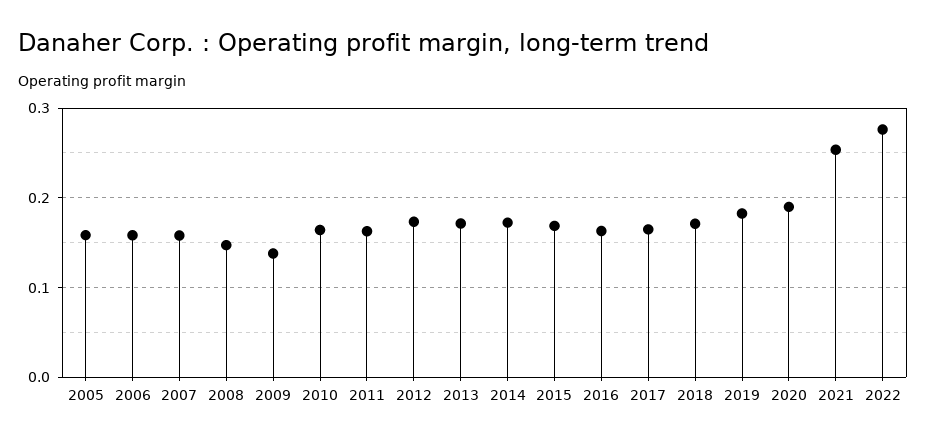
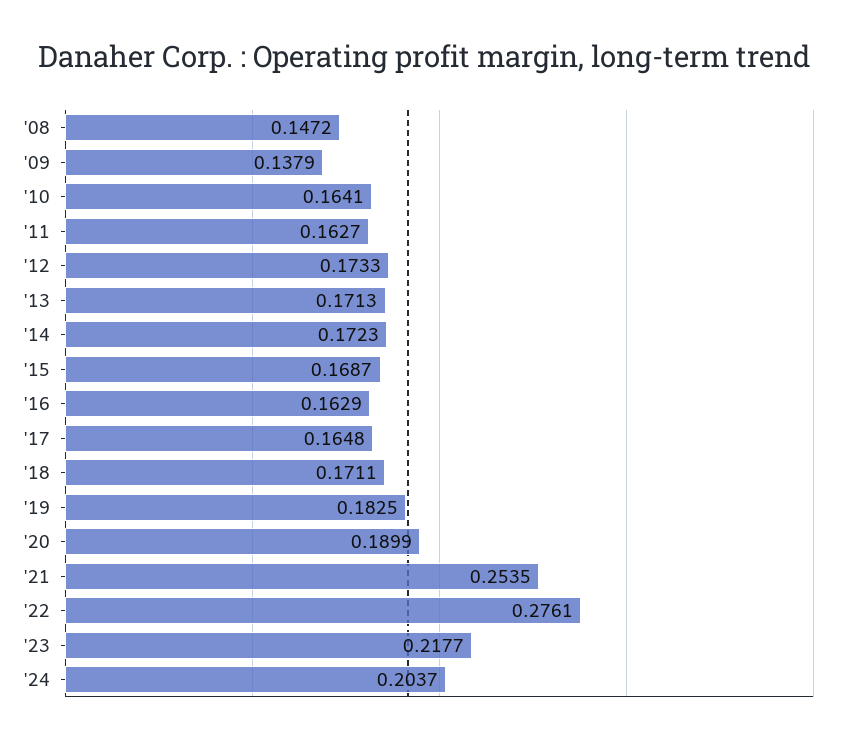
2005: 0.16 -> none
2006: 0.16 -> none
2007: 0.16 -> none
'23: none -> 0.2177
'24: none -> 0.2037

